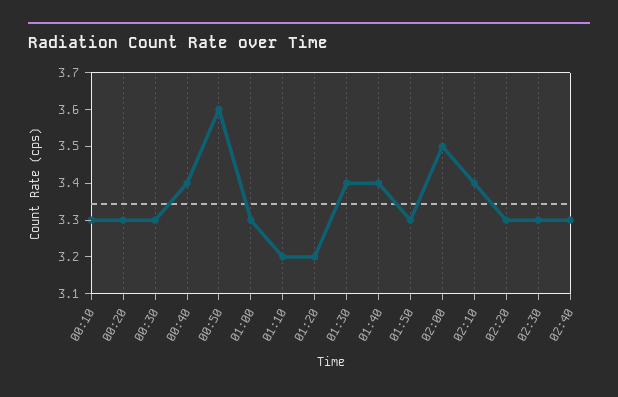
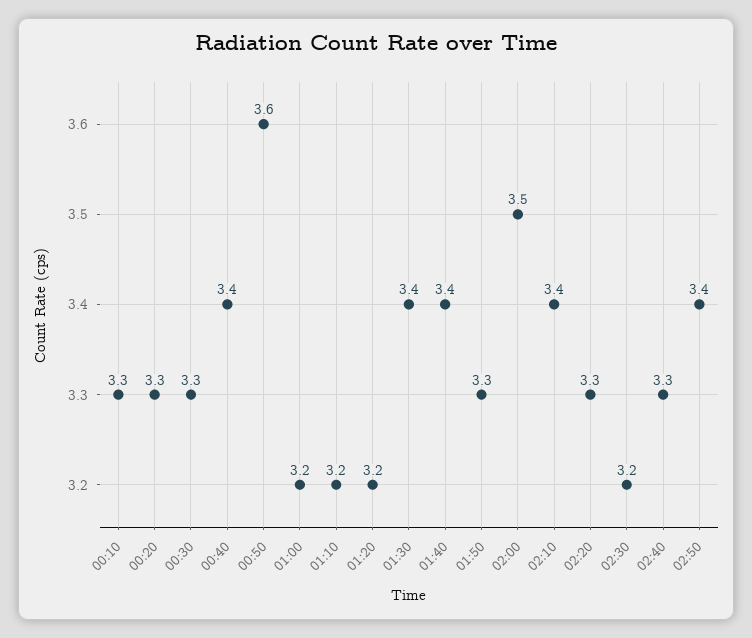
01:00: 3.3 -> 3.2
02:30: 3.3 -> 3.2
02:50: none -> 3.4

